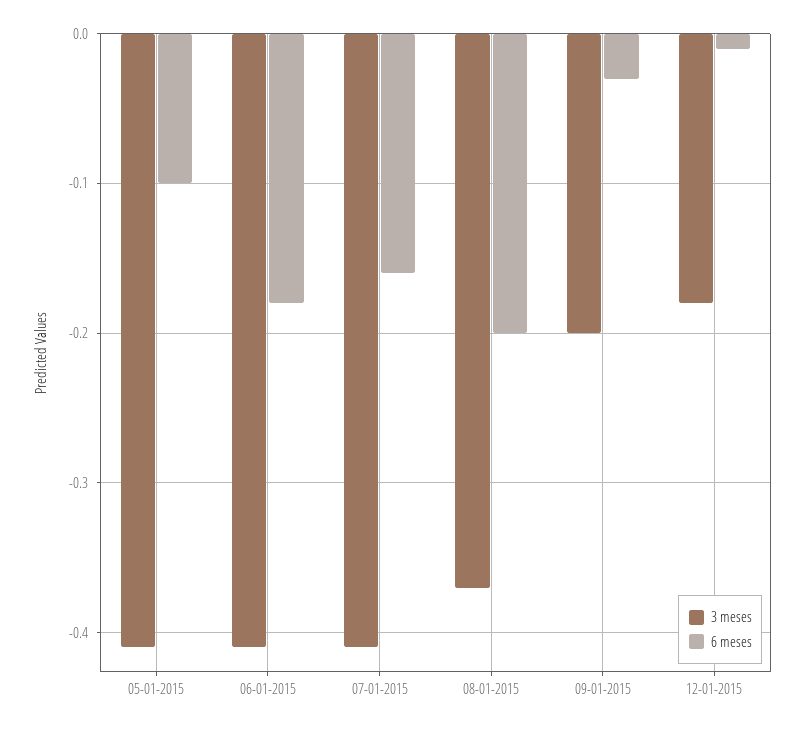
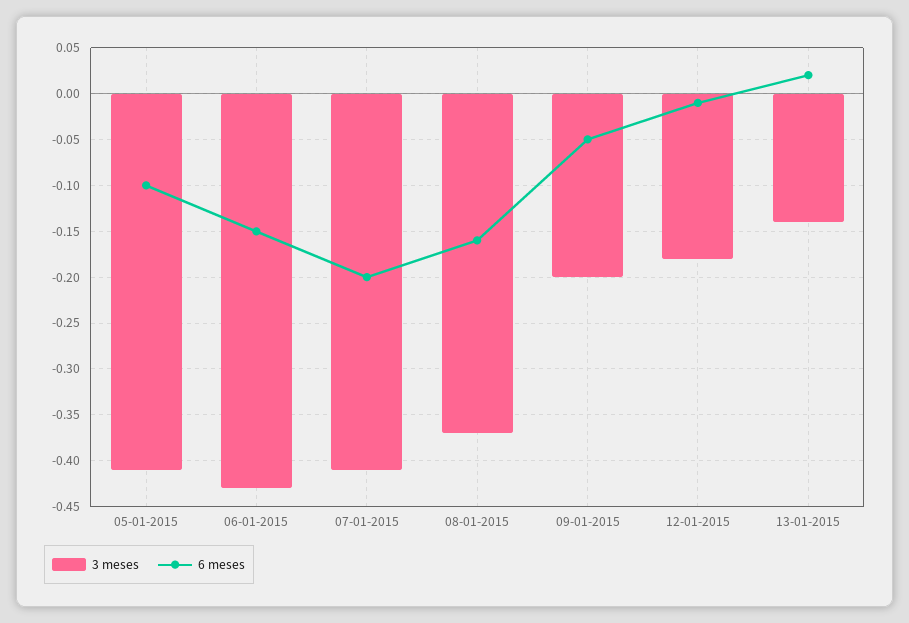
3 meses, 06-01-2015: -0.41 -> -0.43
6 meses, 06-01-2015: -0.18 -> -0.15
6 meses, 07-01-2015: -0.16 -> -0.2
6 meses, 08-01-2015: -0.2 -> -0.16
6 meses, 09-01-2015: -0.03 -> -0.05
3 meses, 13-01-2015: none -> -0.14
6 meses, 13-01-2015: none -> 0.02

